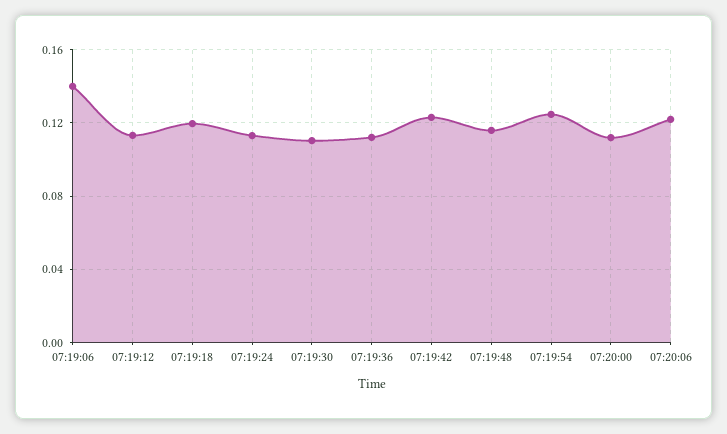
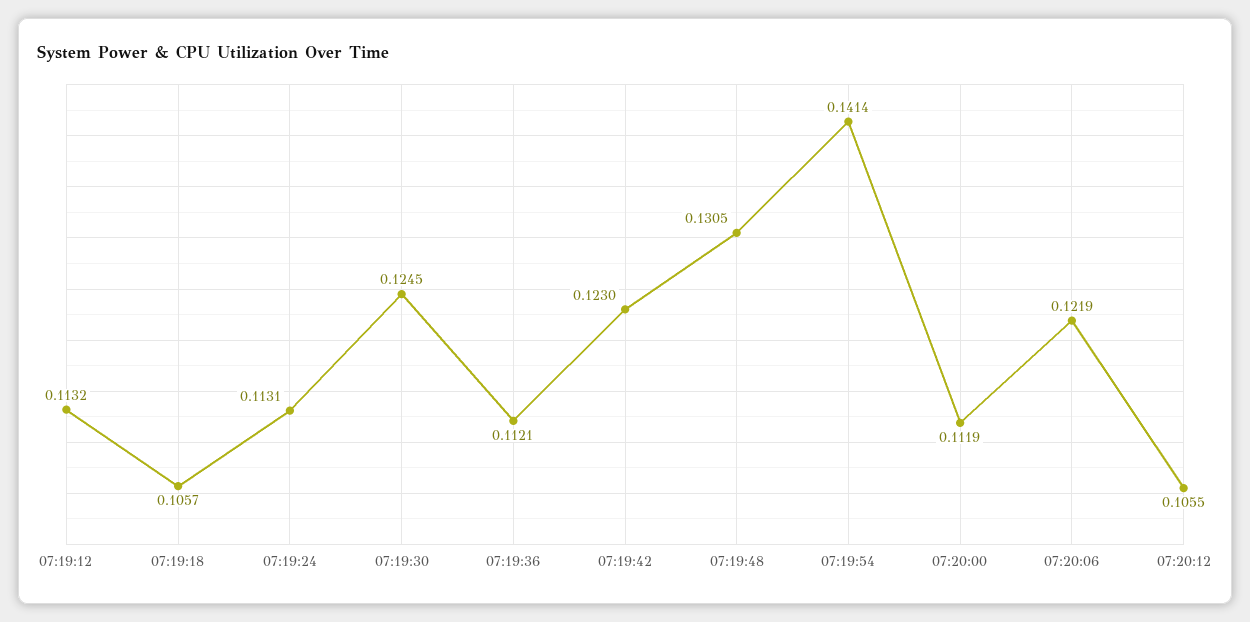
07:19:06: 0.14 -> none
07:19:18: 0.12 -> 0.1057
07:19:30: 0.11 -> 0.1245
07:19:48: 0.115 -> 0.1305
07:19:54: 0.125 -> 0.1414
07:20:12: none -> 0.1055

